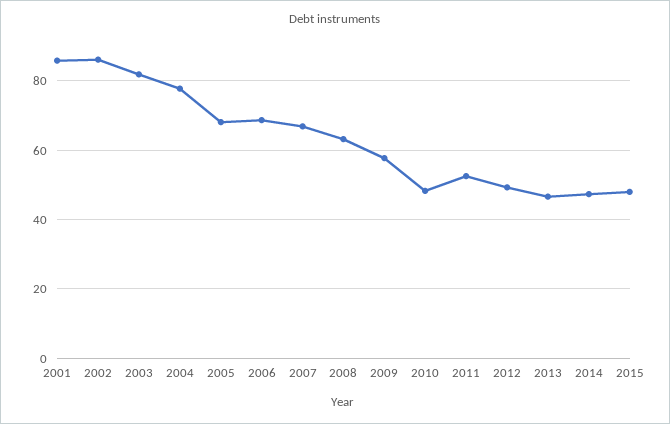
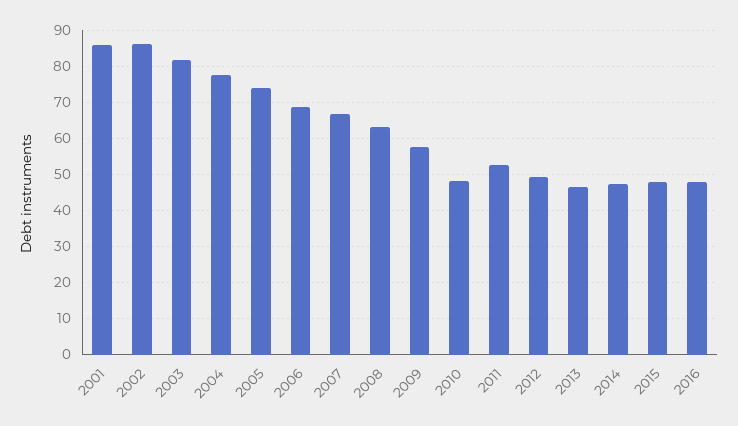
2005: 68 -> 74
2016: none -> 48

